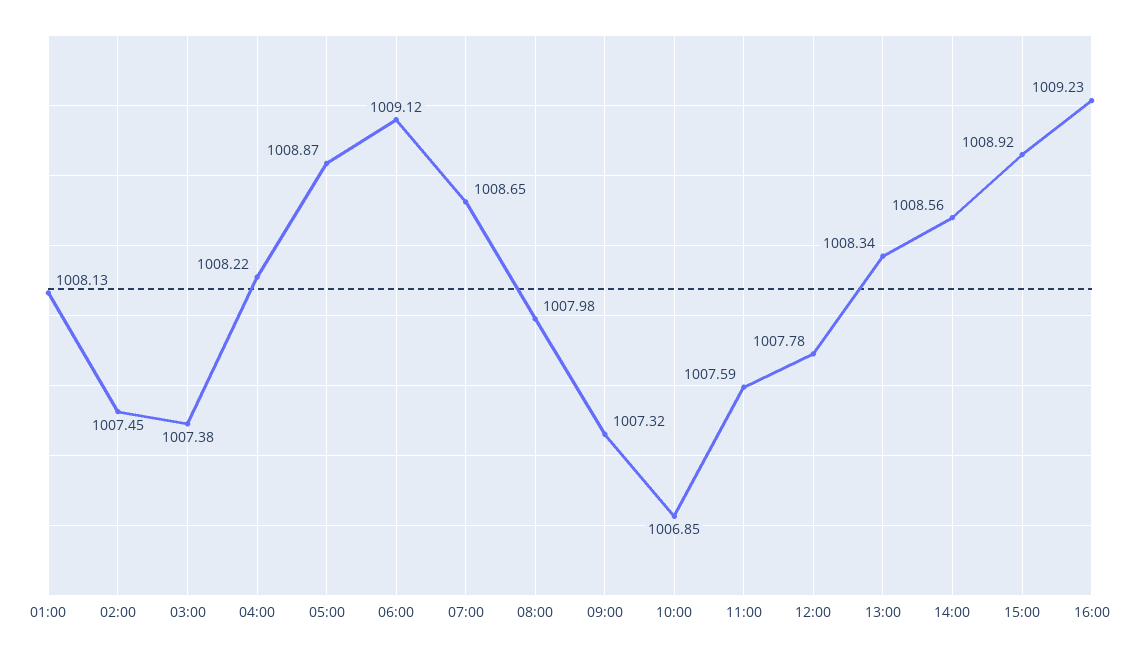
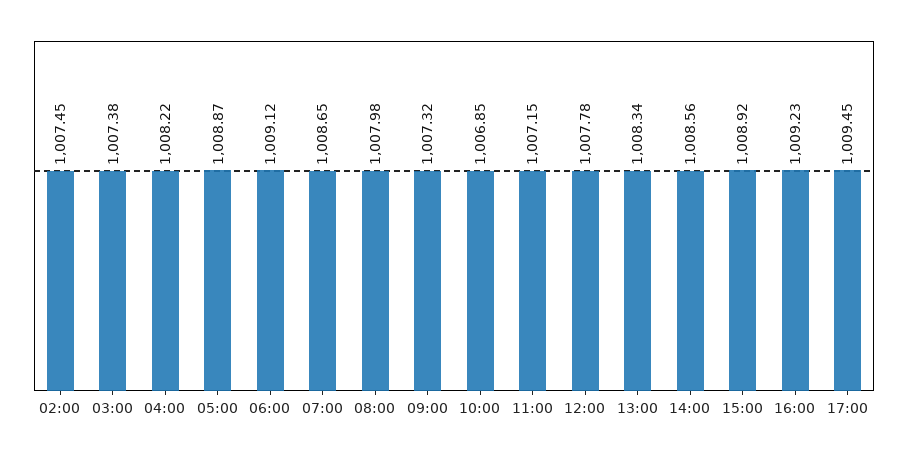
01:00: 1008.13 -> none
11:00: 1007.59 -> 1007.15
17:00: none -> 1009.45

